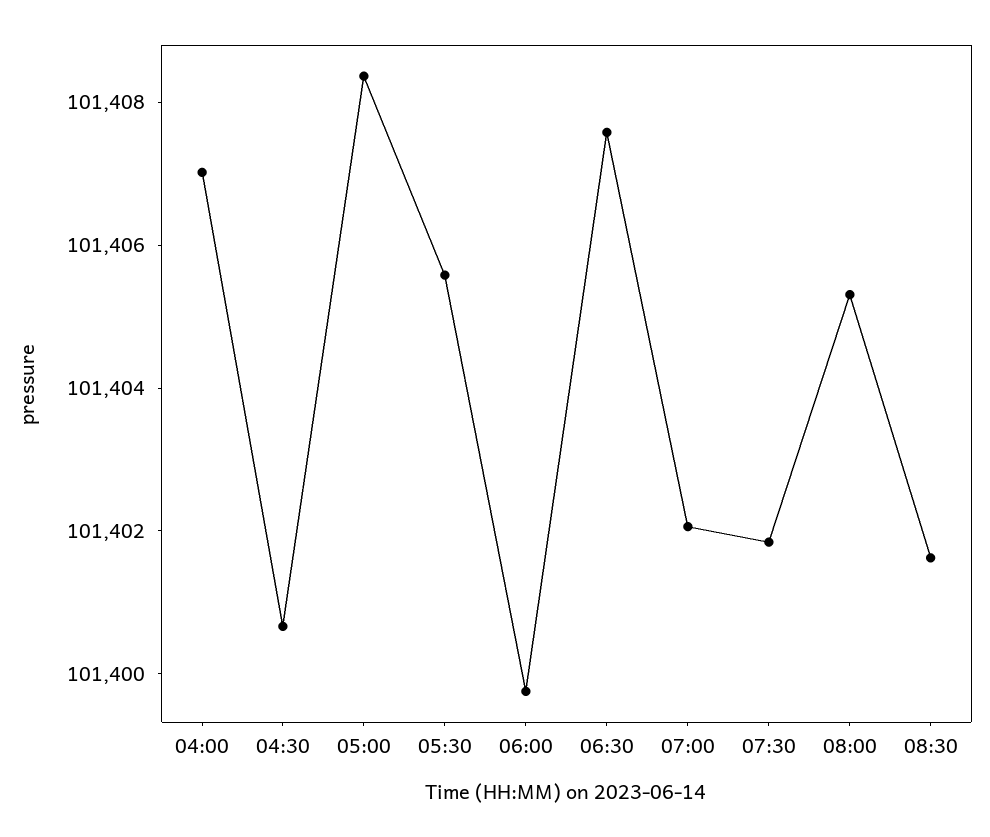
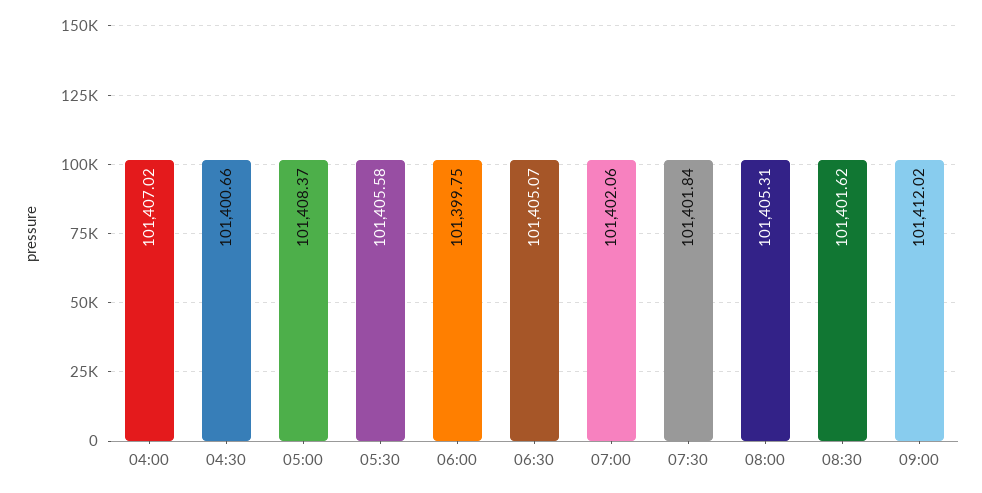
06:30: 101407.5 -> 101405.07
09:00: none -> 101412.02

